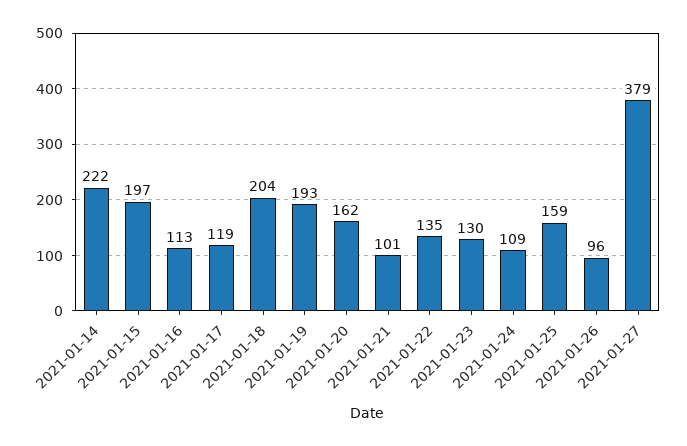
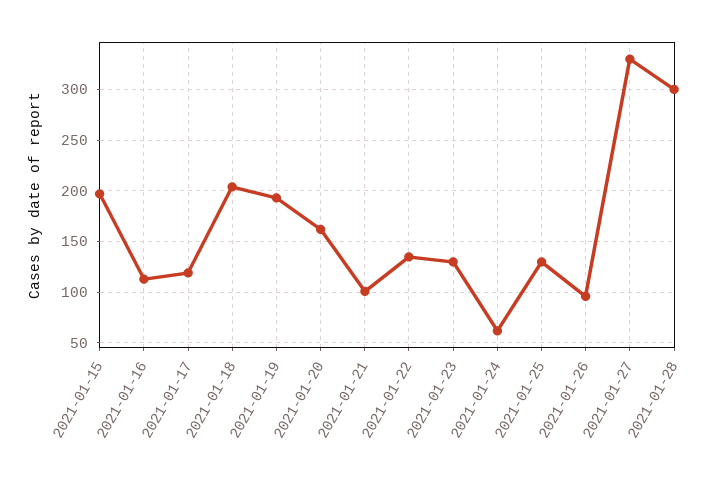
2021-01-14: 222 -> none
2021-01-24: 109 -> 60
2021-01-25: 159 -> 130
2021-01-27: 379 -> 330
2021-01-28: none -> 300

